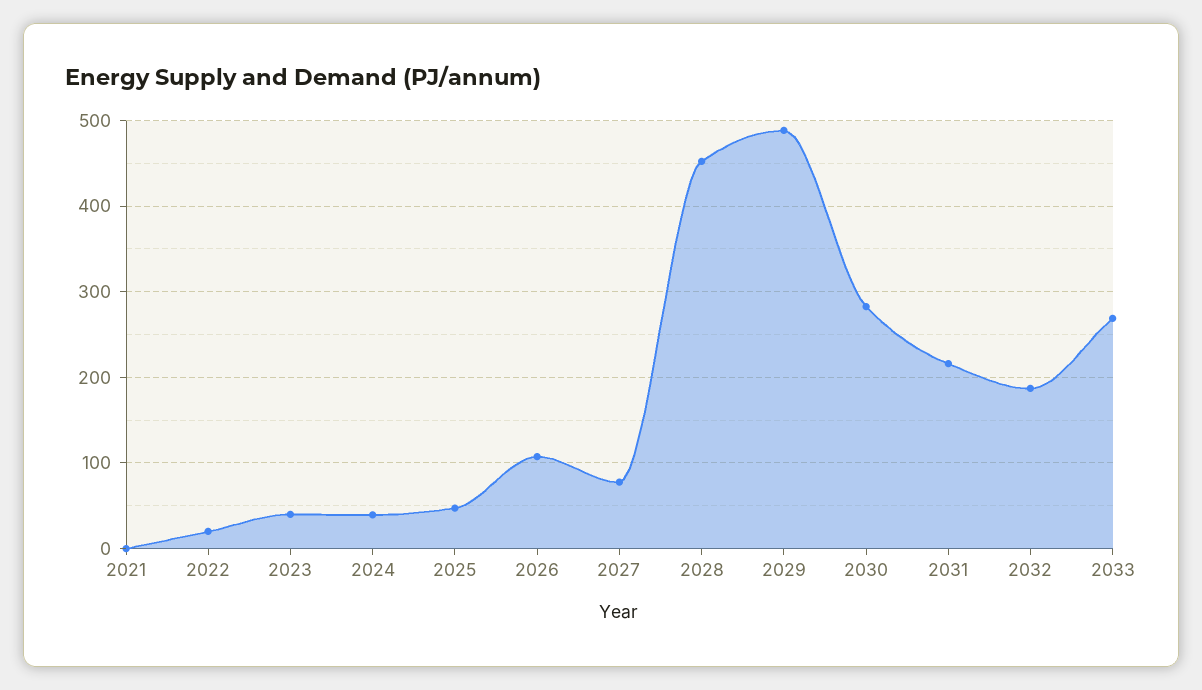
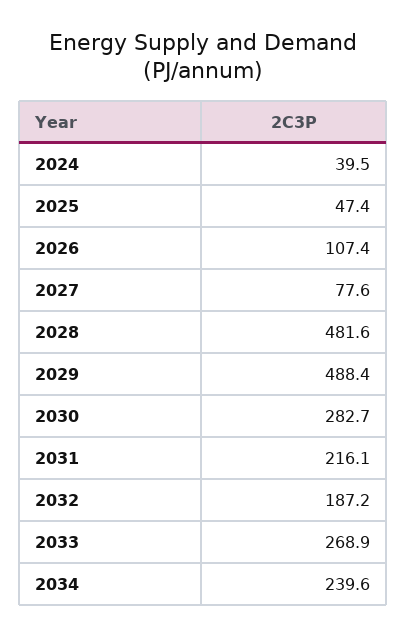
2021: 0 -> none
2022: 20 -> none
2023: 40 -> none
2028: 450 -> 481.6
2034: none -> 239.6

